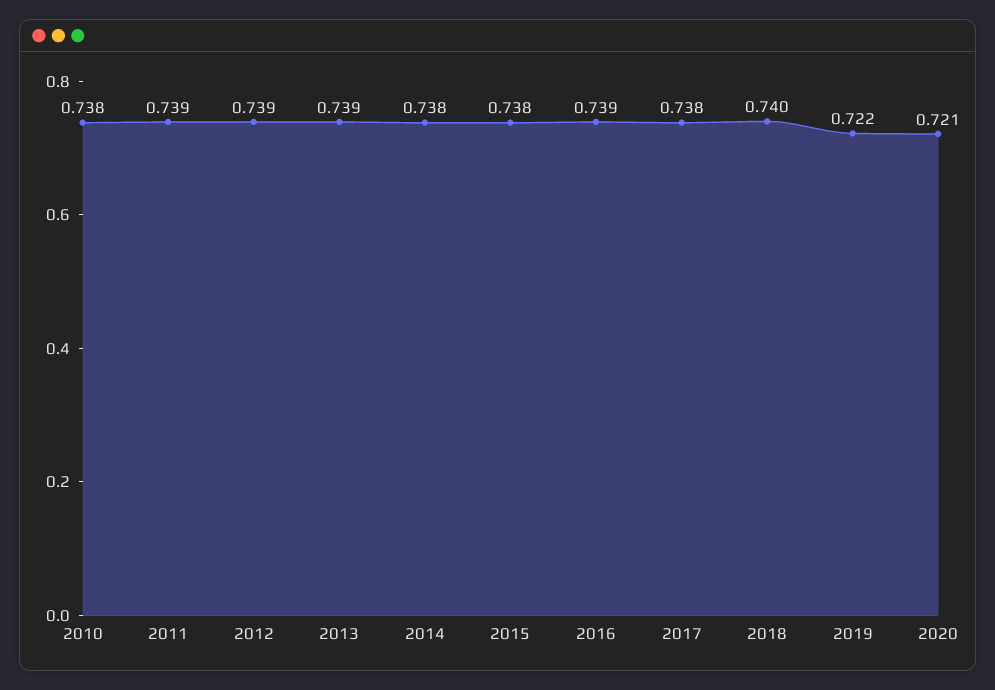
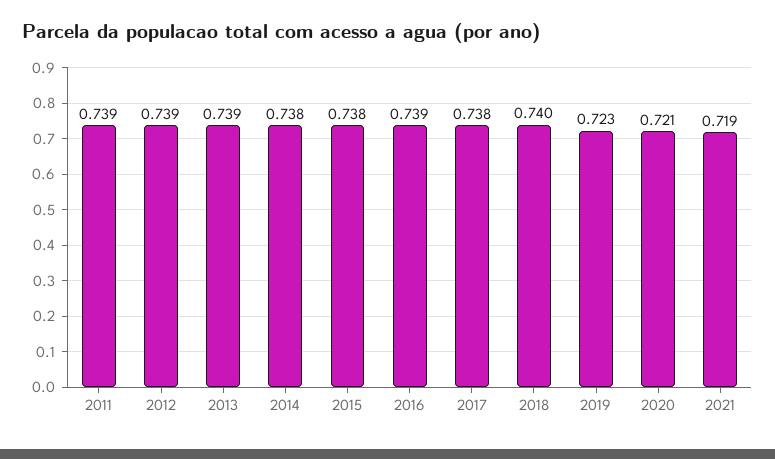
2010: 0.738 -> none
2019: 0.722 -> 0.723
2021: none -> 0.719

